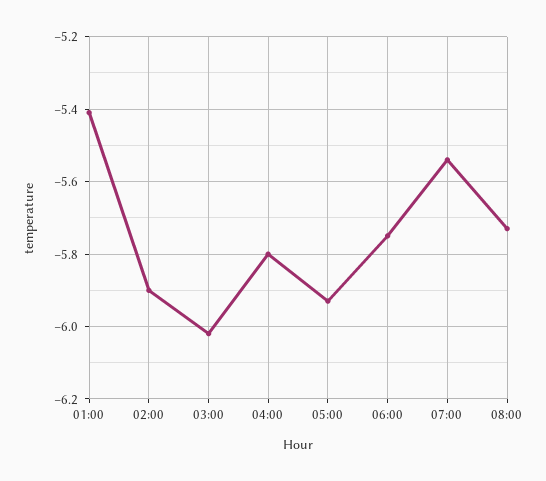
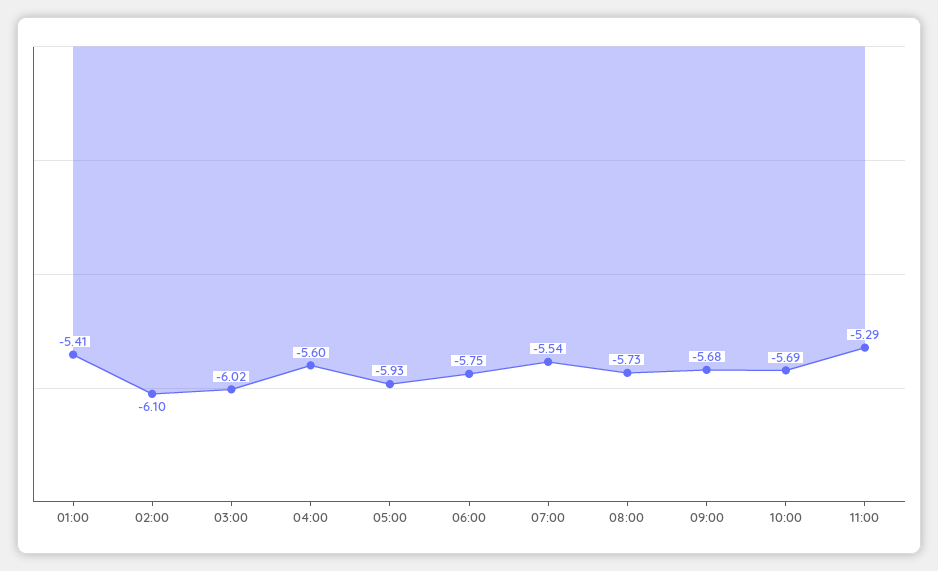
02:00: -5.9 -> -6.1
04:00: -5.8 -> -5.6
09:00: none -> -5.68
10:00: none -> -5.69
11:00: none -> -5.29

